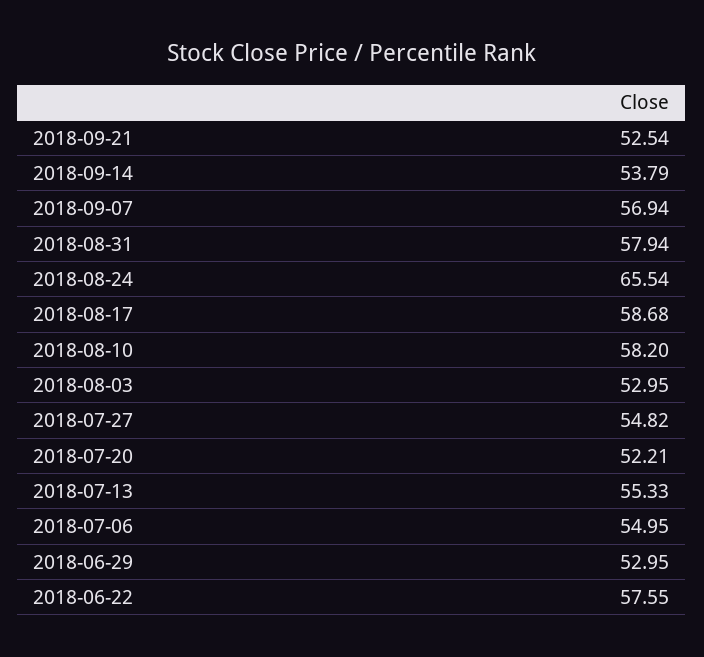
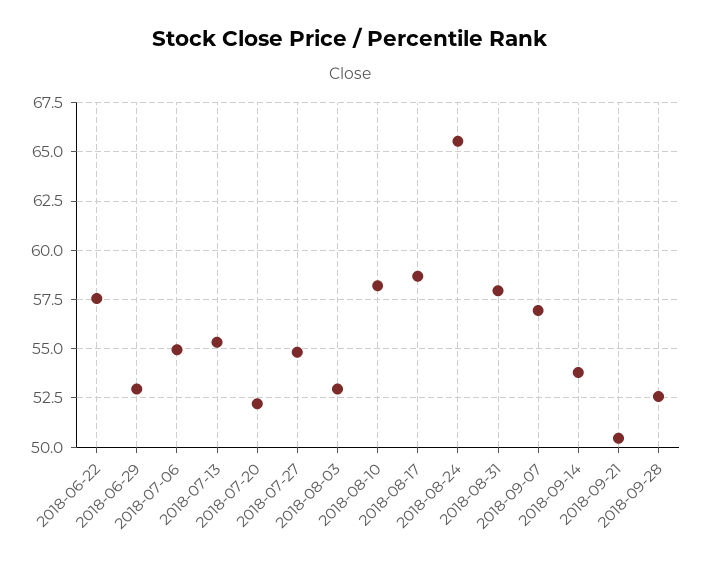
2018-09-21: 52.54 -> 50.5
2018-09-28: none -> 52.5

